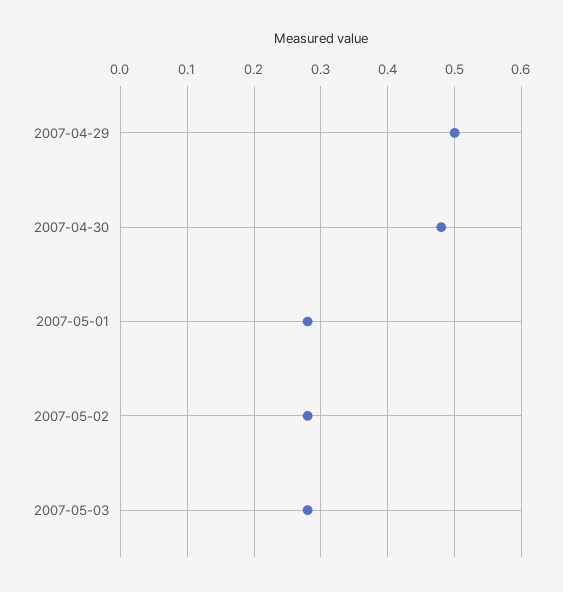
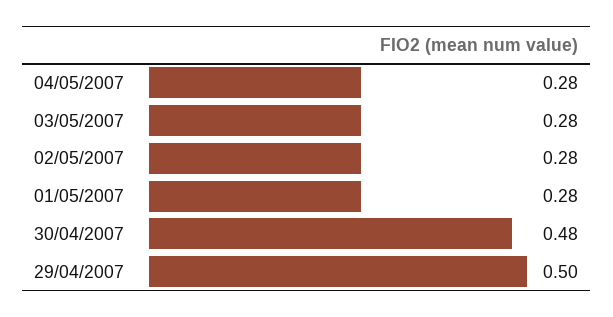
04/05/2007: none -> 0.28

